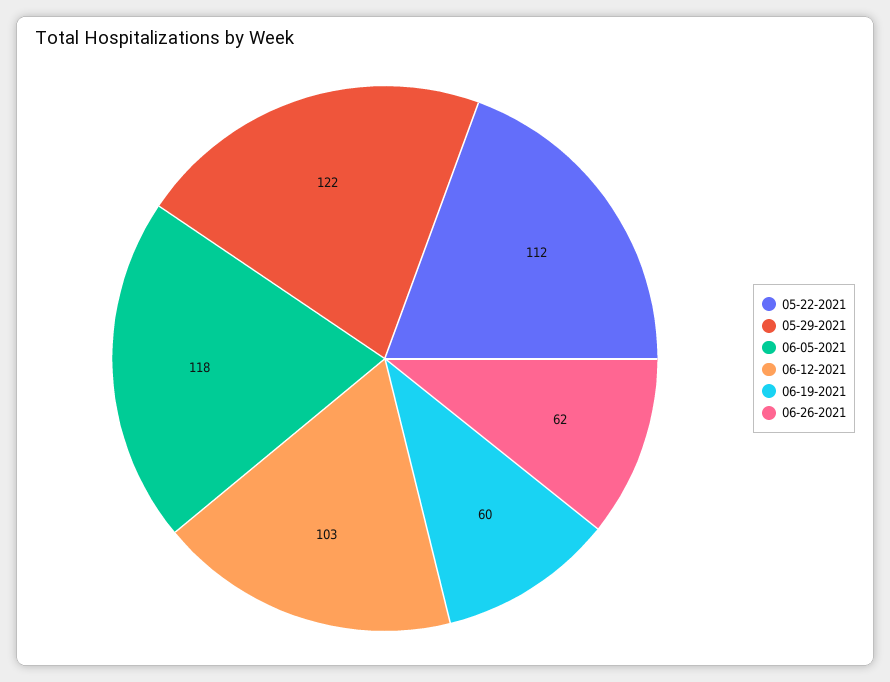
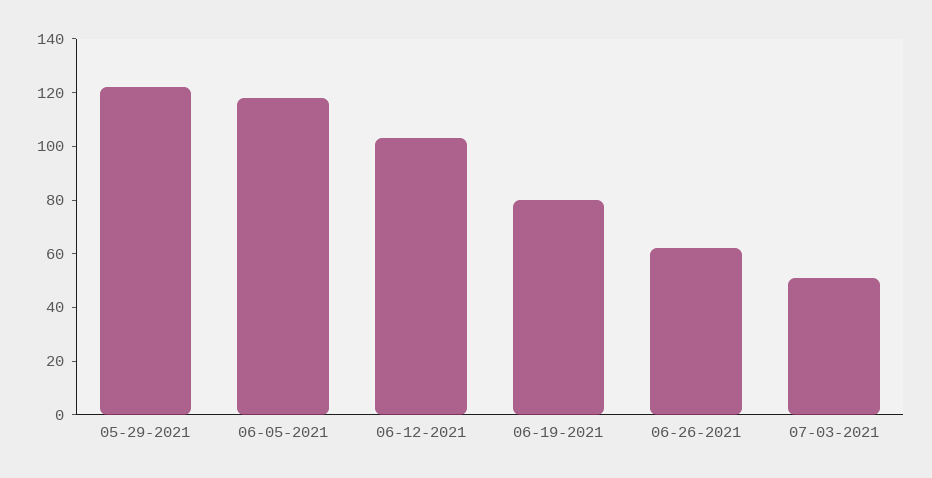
05-22-2021: 112 -> none
06-19-2021: 60 -> 80
07-03-2021: none -> 50

